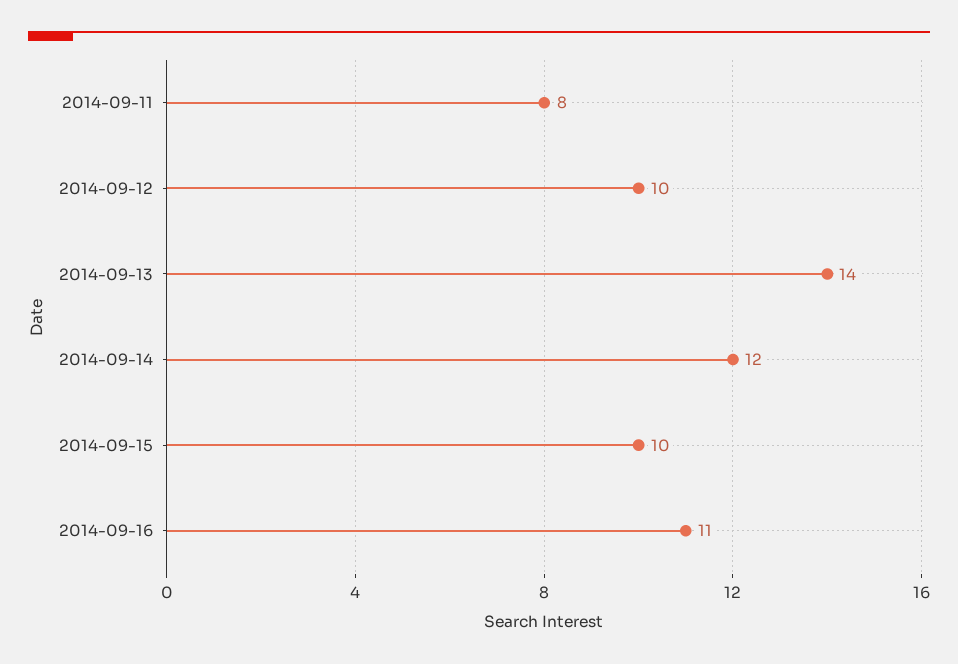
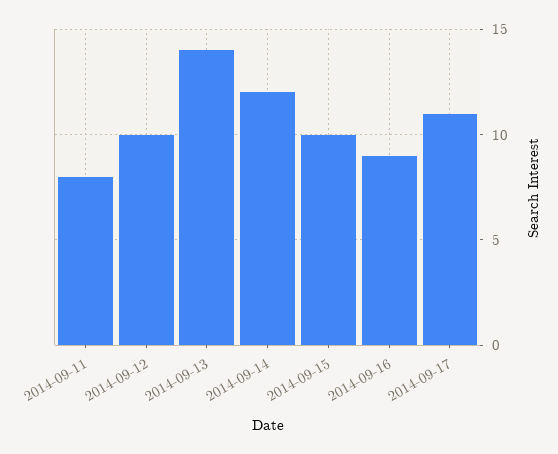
2014-09-16: 11 -> 9
2014-09-17: none -> 11

